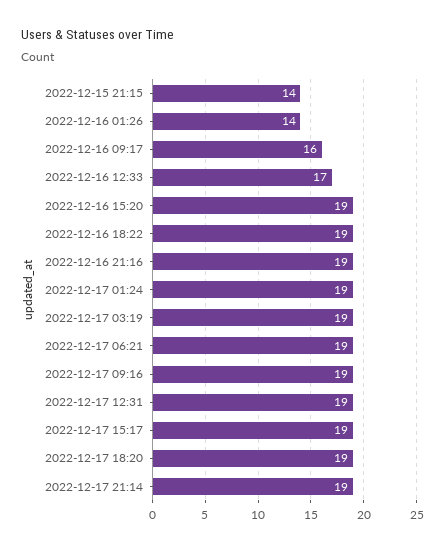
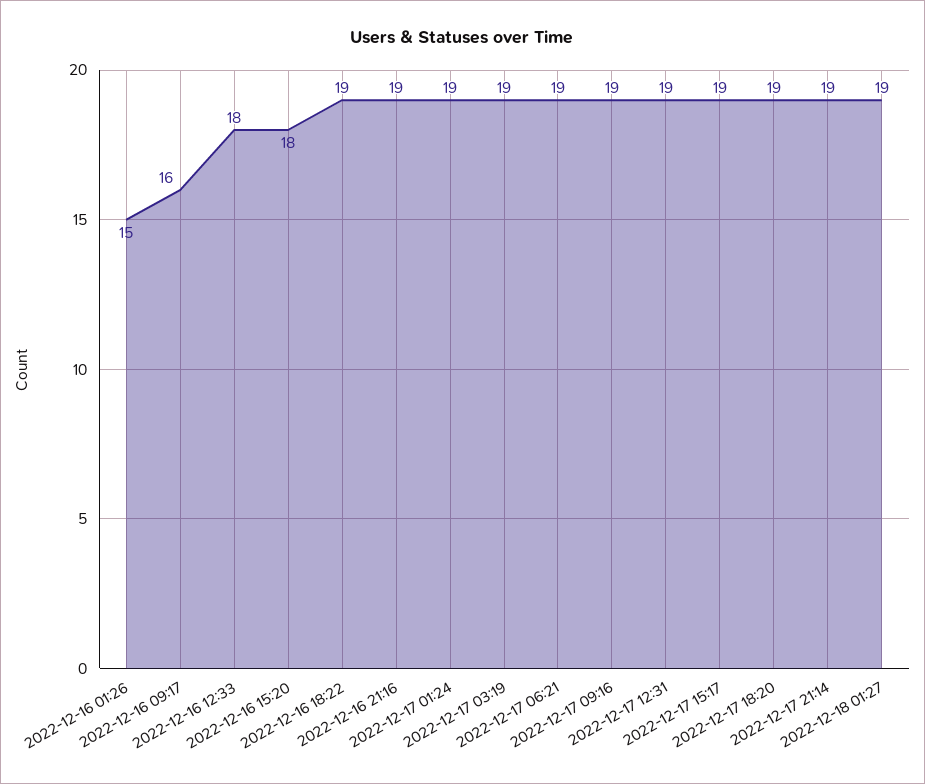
2022-12-15 21:15: 14 -> none
2022-12-16 01:26: 14 -> 15
2022-12-16 12:33: 17 -> 18
2022-12-16 15:20: 19 -> 18
2022-12-18 01:27: none -> 19

